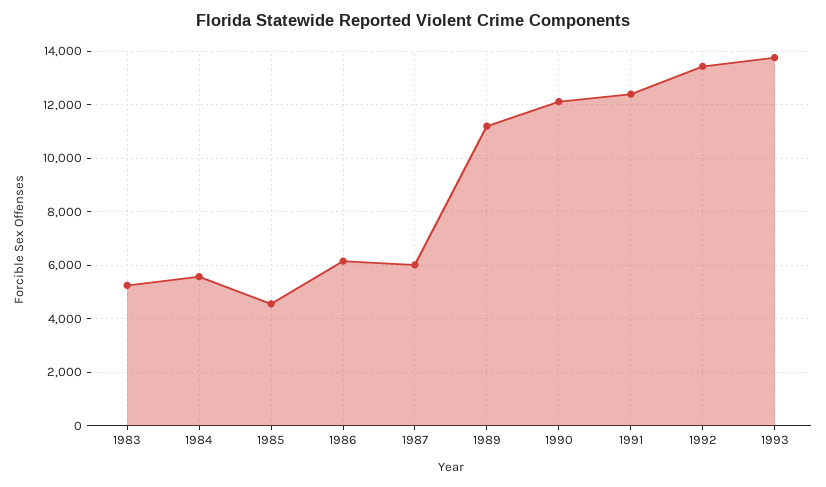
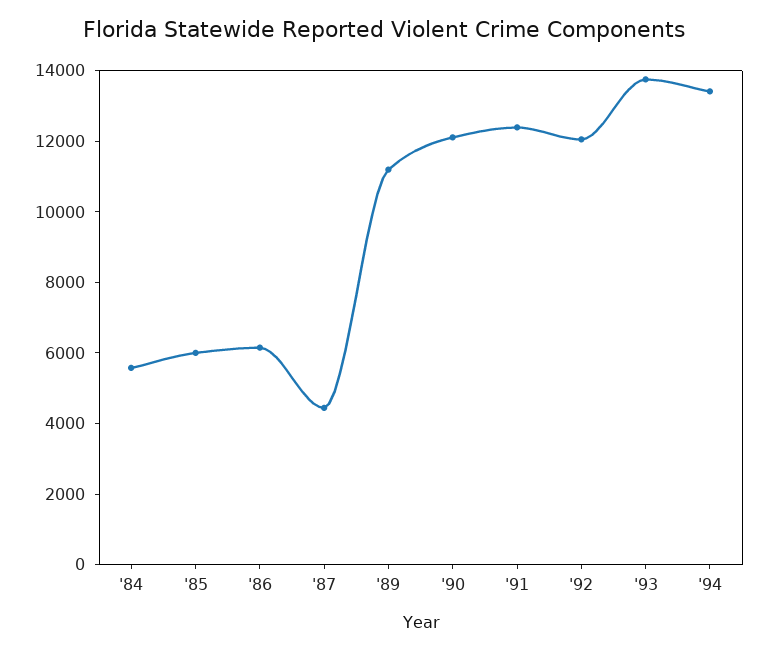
1983: 5250 -> none
1985: 4500 -> 6000
1987: 6000 -> 4500
1992: 13500 -> 12000
'94: none -> 13500

